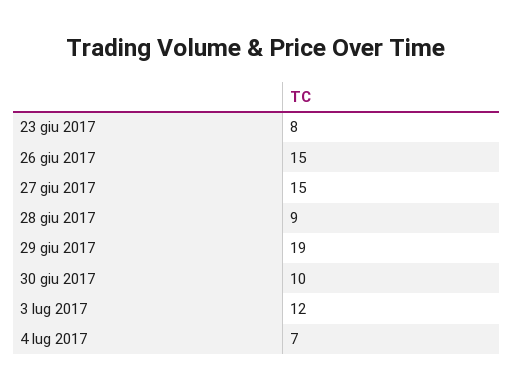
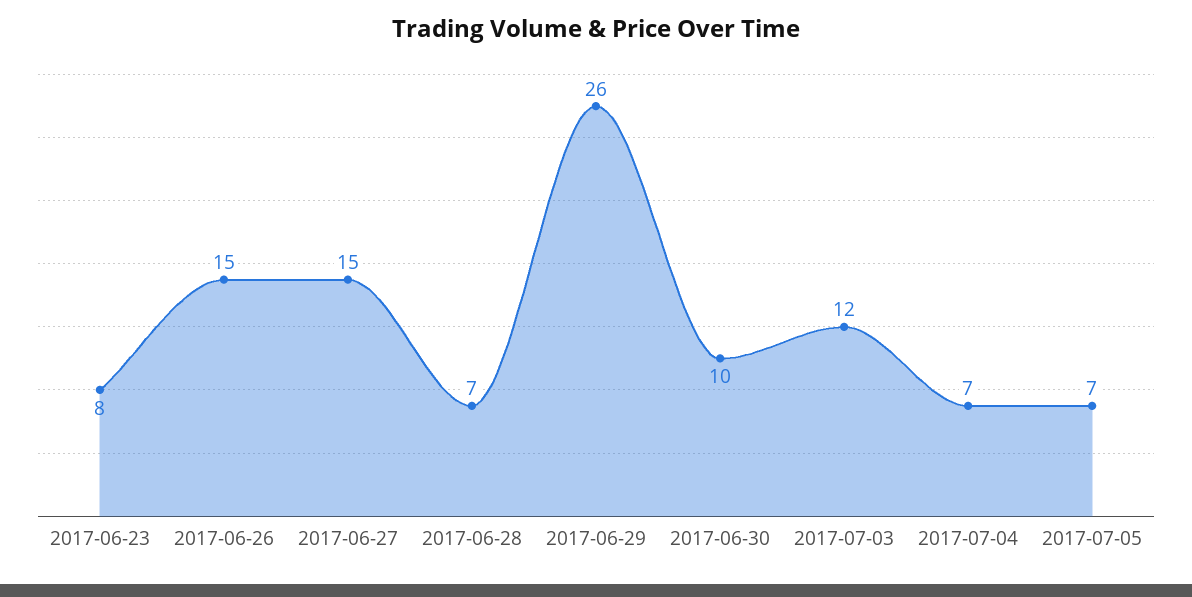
28 giu 2017: 9 -> 7
29 giu 2017: 19 -> 26
2017-07-05: none -> 7

